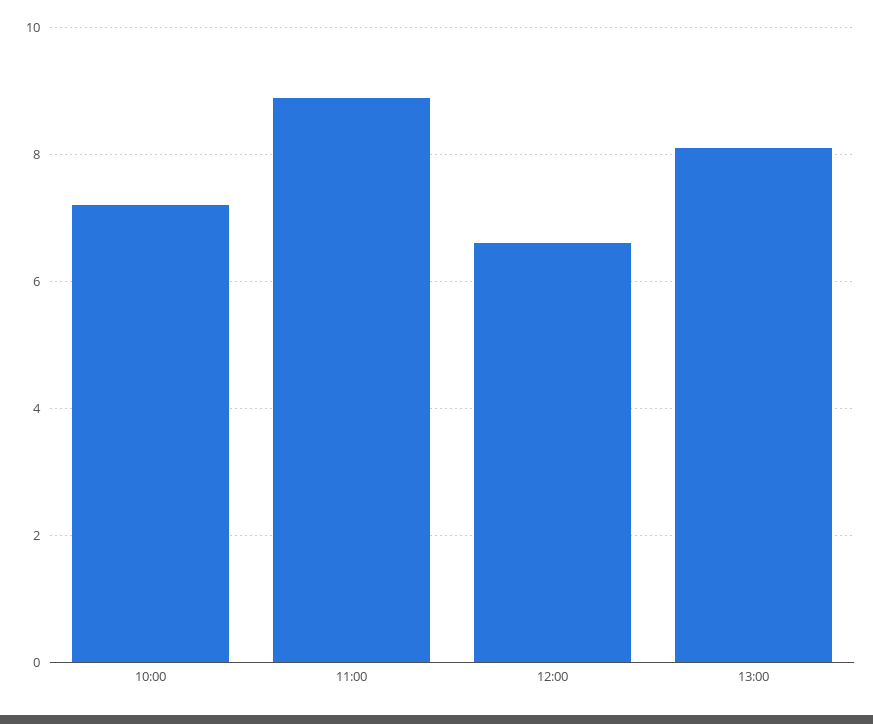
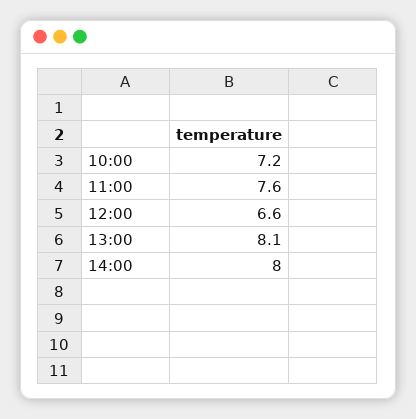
11:00: 9 -> 7.6
14:00: none -> 8

